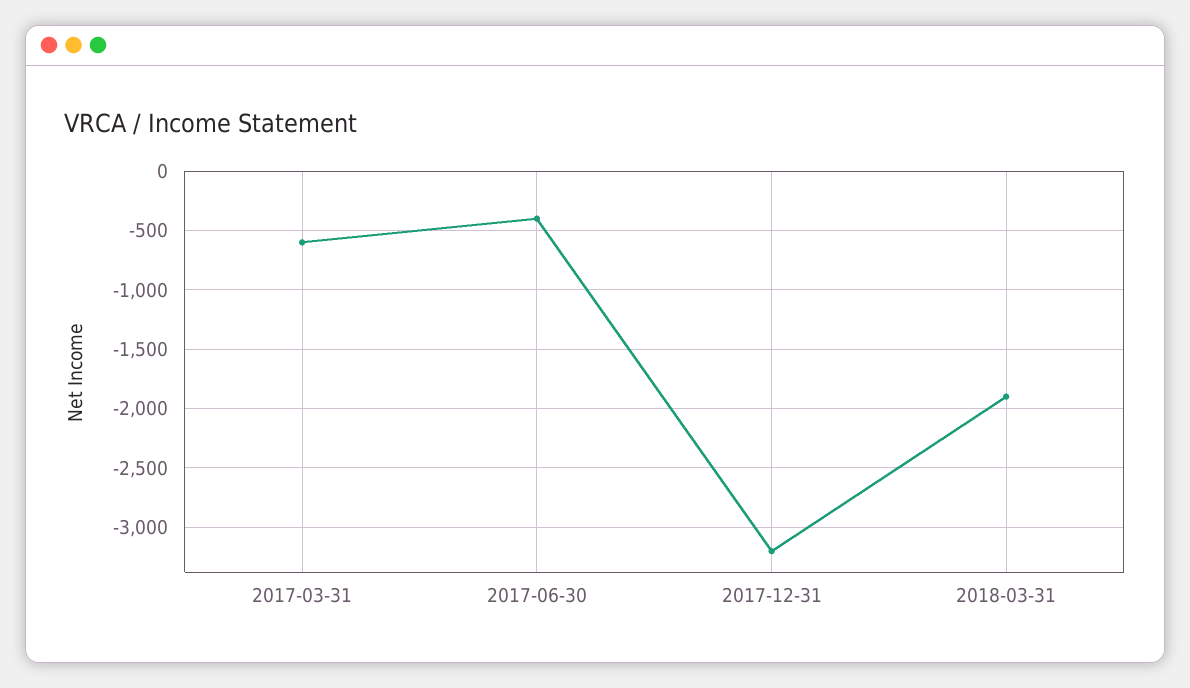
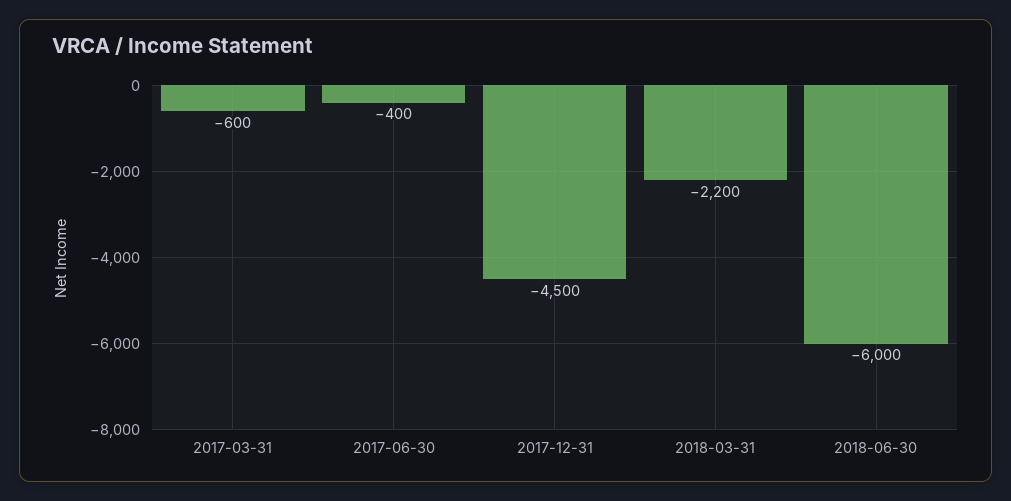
2017-12-31: -3200 -> -4500
2018-03-31: -1900 -> -2200
2018-06-30: none -> -6000

